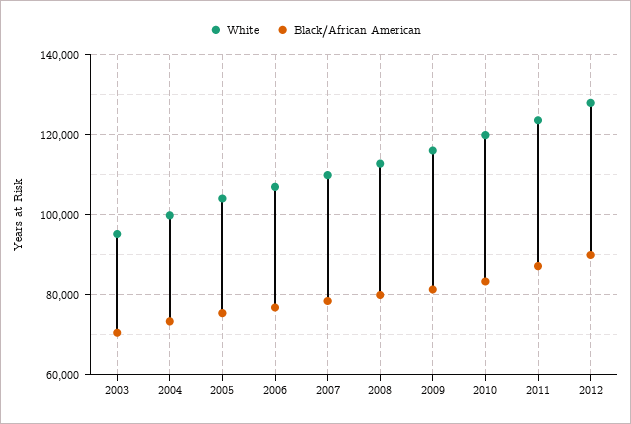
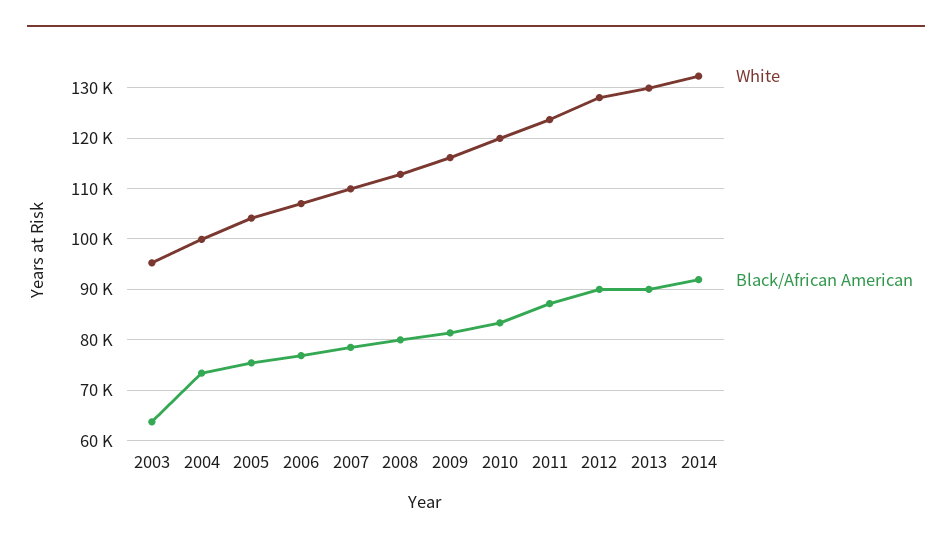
Black/African American, 2003: 70000 -> 64000
White, 2013: none -> 130000
Black/African American, 2013: none -> 90000
White, 2014: none -> 132000
Black/African American, 2014: none -> 92000

